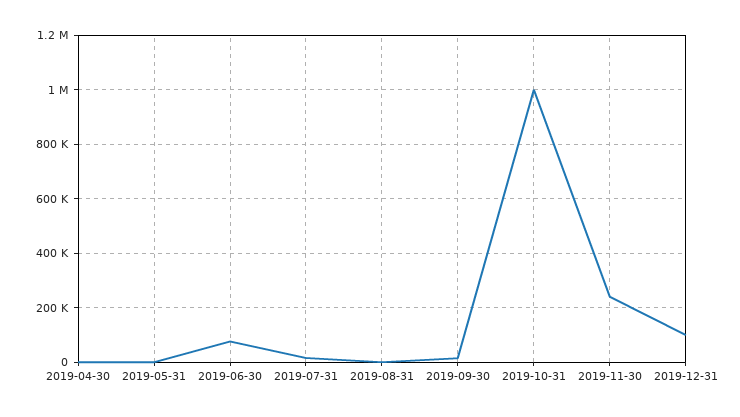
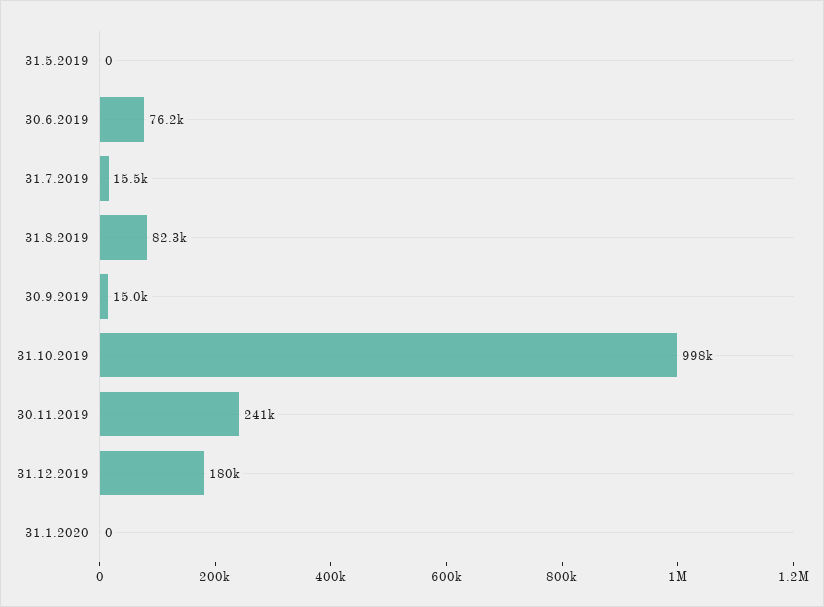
2019-04-30: 0 -> none
2019-08-31: 0 -> 82300
2019-12-31: 100000 -> 180000
31.1.2020: none -> 0

